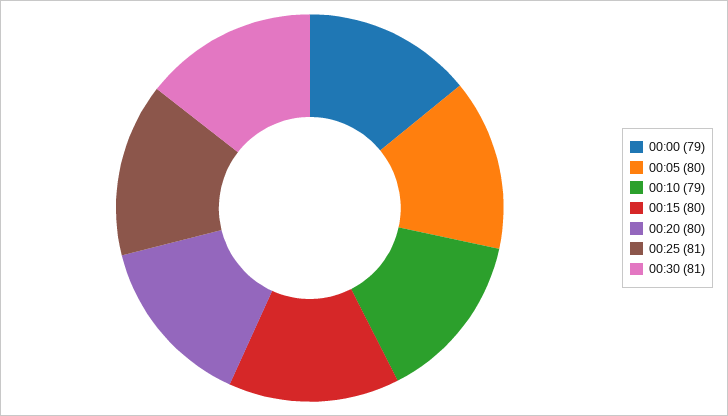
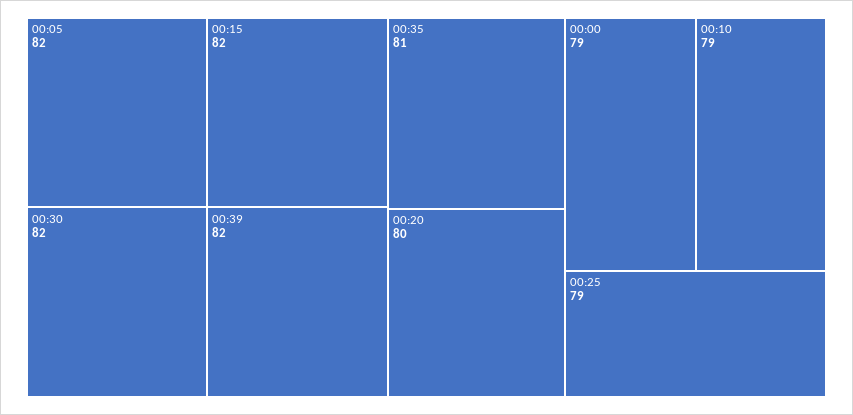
00:05: 80 -> 82
00:15: 80 -> 82
00:25: 81 -> 79
00:30: 81 -> 82
00:39: none -> 82
00:35: none -> 81

